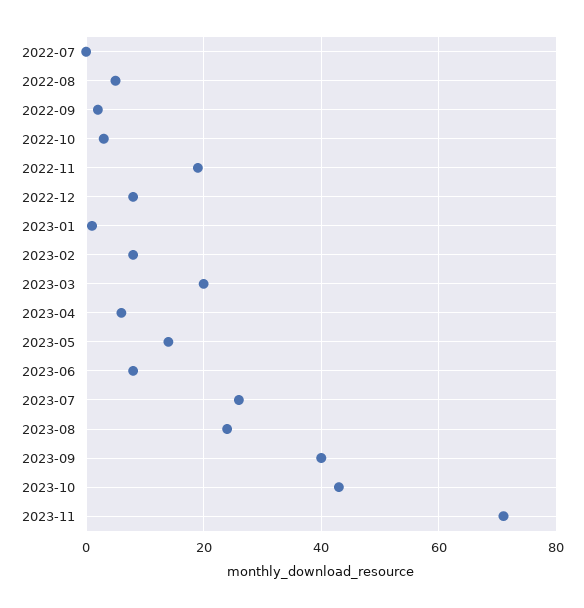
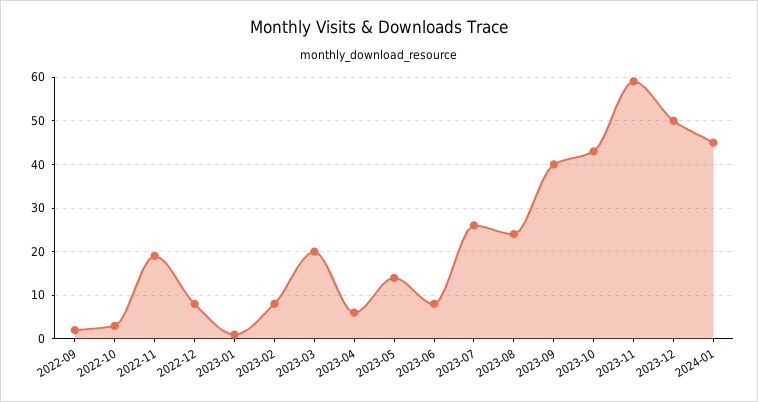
2022-07: 0 -> none
2022-08: 5 -> none
2023-11: 70 -> 60
2023-12: none -> 50
2024-01: none -> 45

